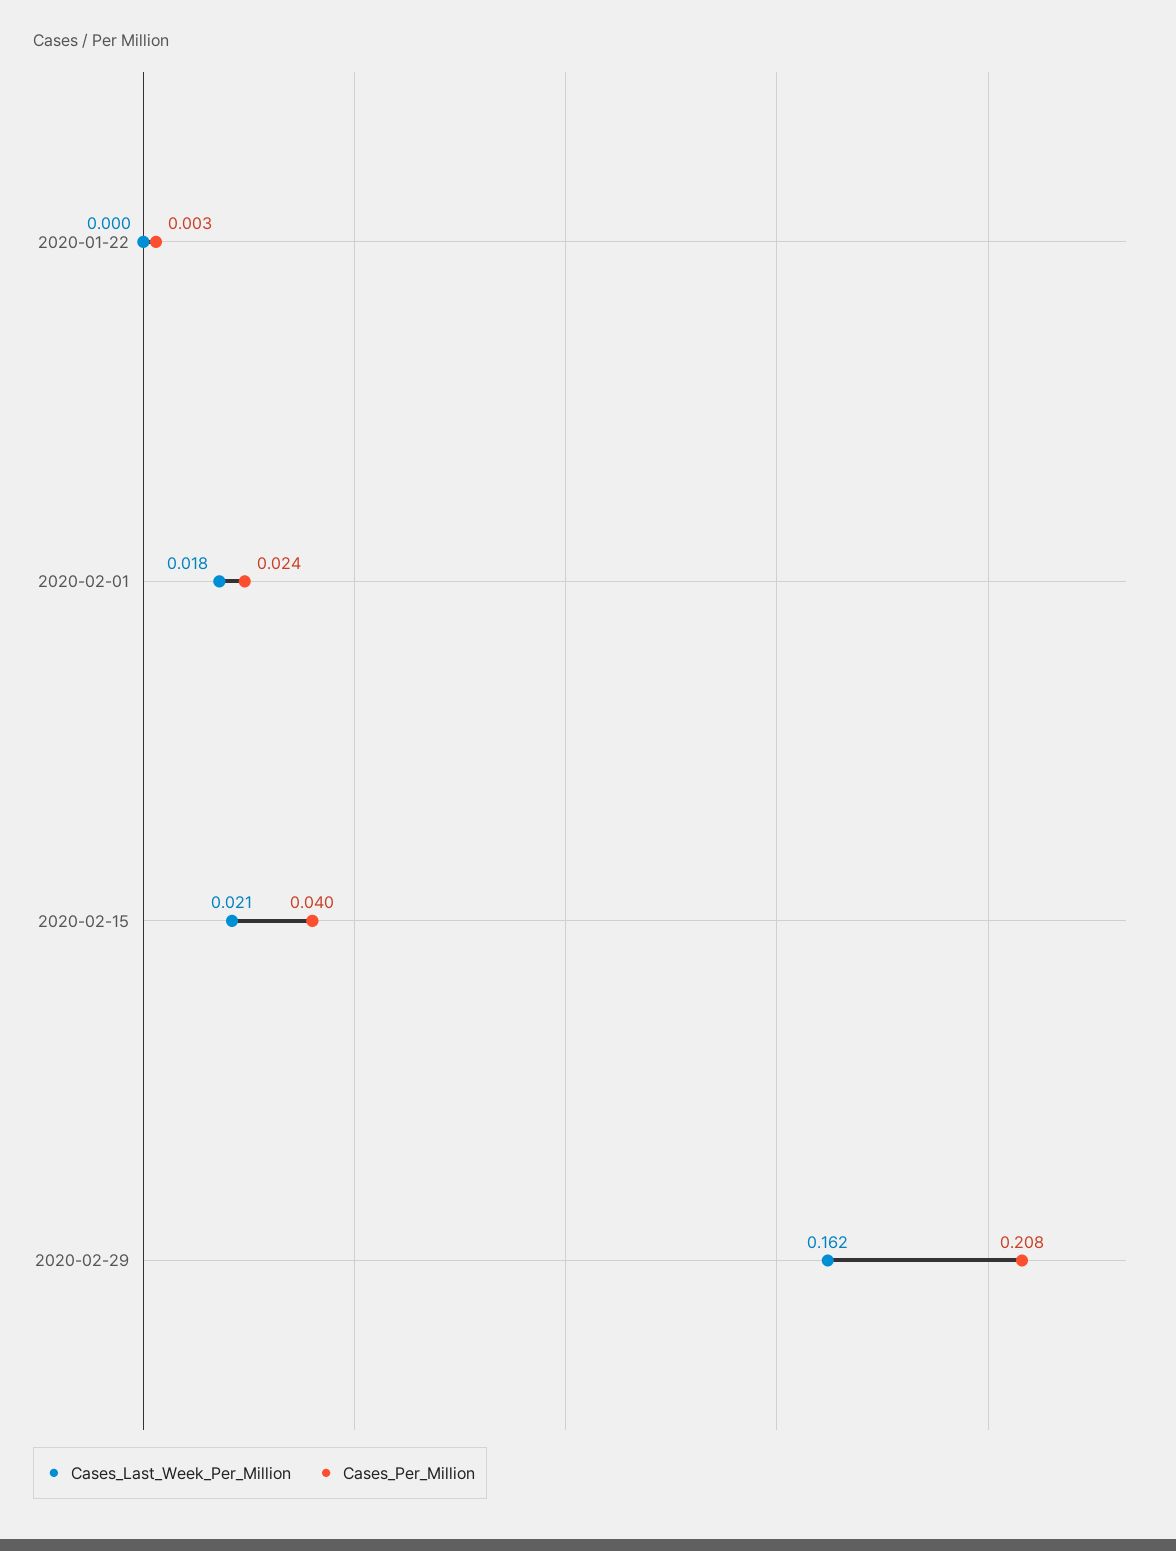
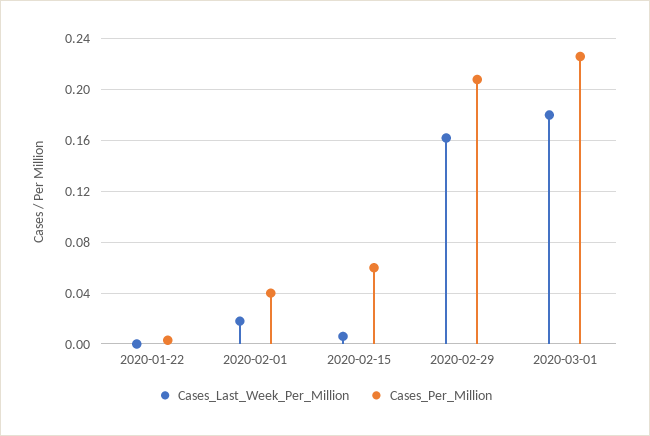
Cases_Per_Million, 2020-02-01: 0.024 -> 0.04
Cases_Last_Week_Per_Million, 2020-02-15: 0.021 -> 0.005
Cases_Per_Million, 2020-02-15: 0.04 -> 0.06
Cases_Last_Week_Per_Million, 2020-03-01: none -> 0.18
Cases_Per_Million, 2020-03-01: none -> 0.225

